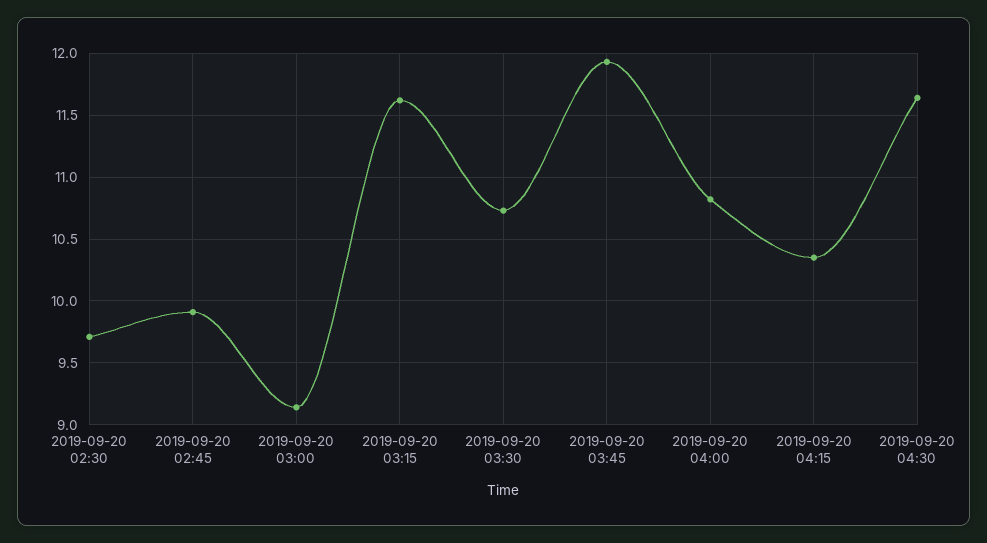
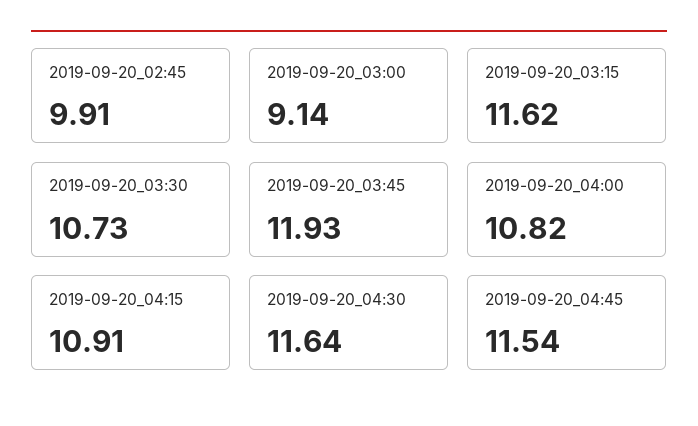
2019-09-20 02:30: 9.7 -> none
2019-09-20 04:15: 10.35 -> 10.91
2019-09-20_04:45: none -> 11.54

